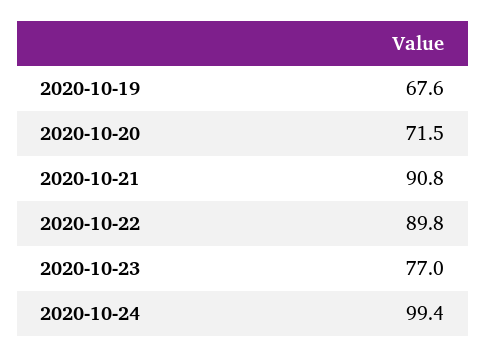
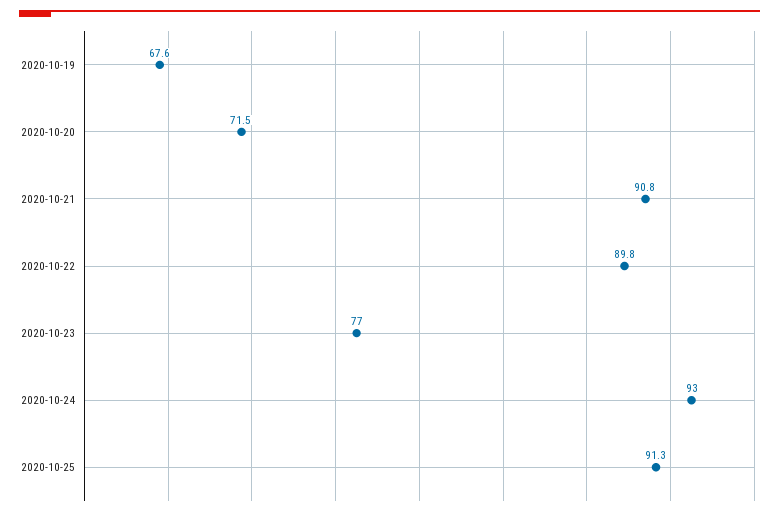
2020-10-24: 99.4 -> 93
2020-10-25: none -> 91.3

